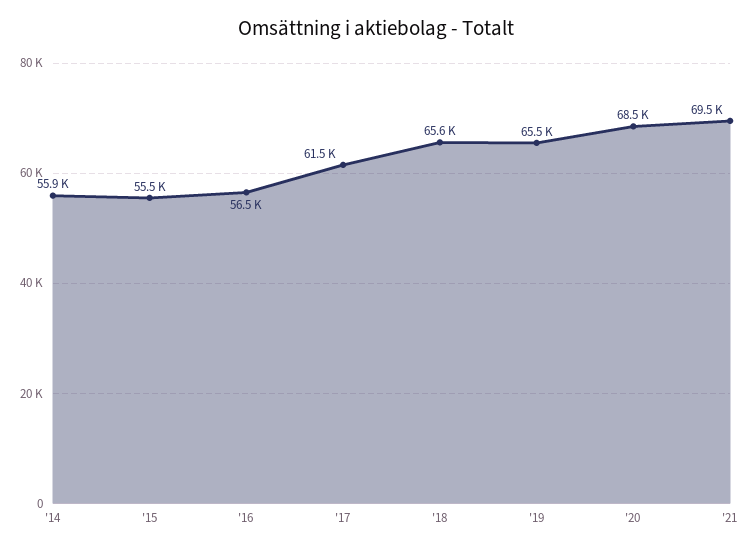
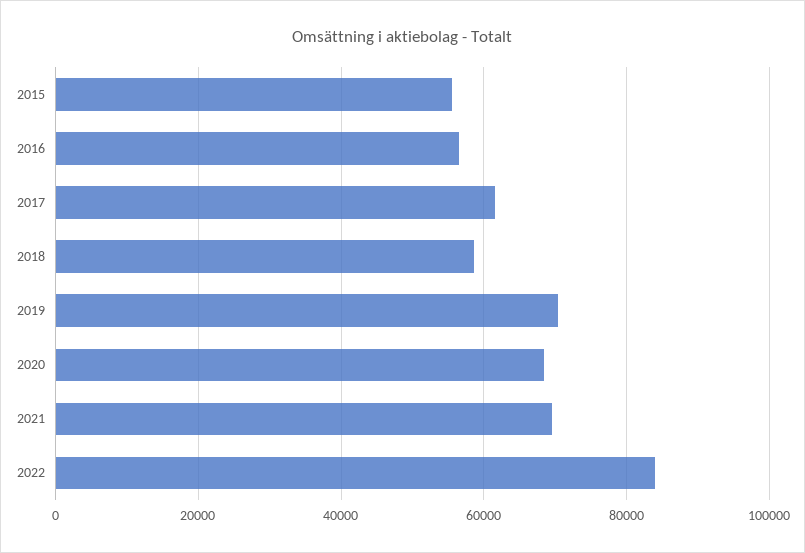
'14: 55900 -> none
'18: 65600 -> 58000
'19: 65500 -> 70000
2022: none -> 84000

